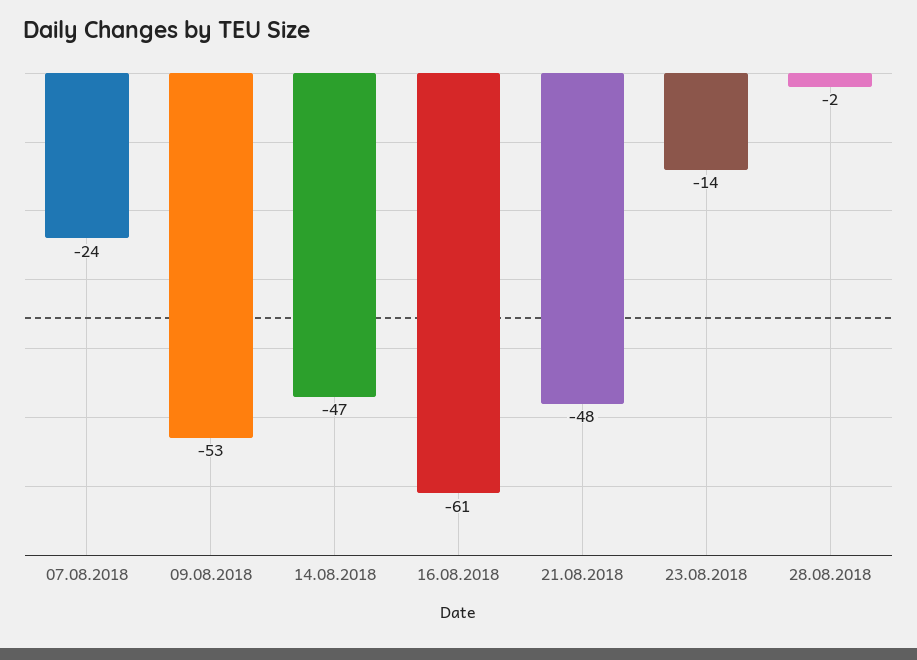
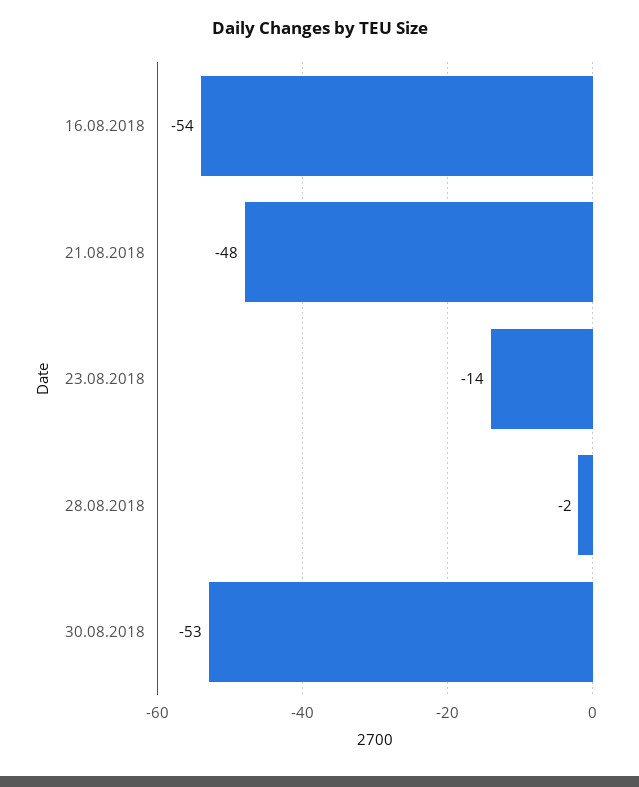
07.08.2018: -24 -> none
09.08.2018: -53 -> none
14.08.2018: -47 -> none
16.08.2018: -61 -> -54
30.08.2018: none -> -53

